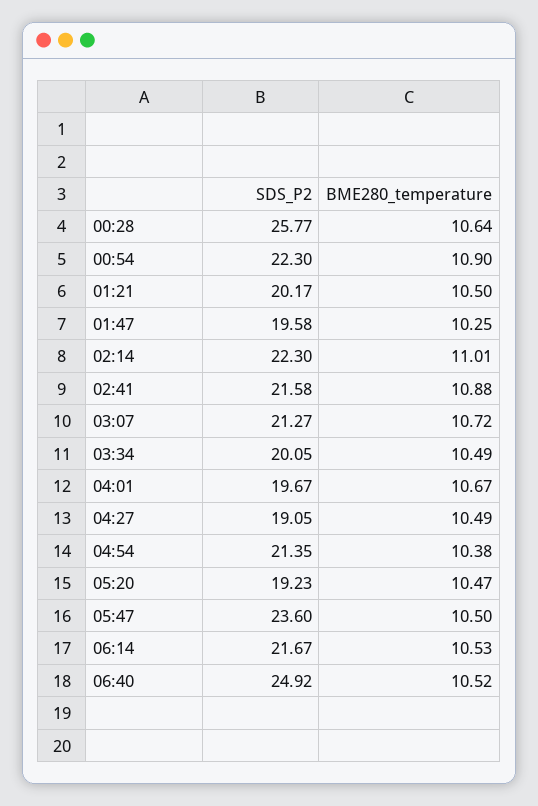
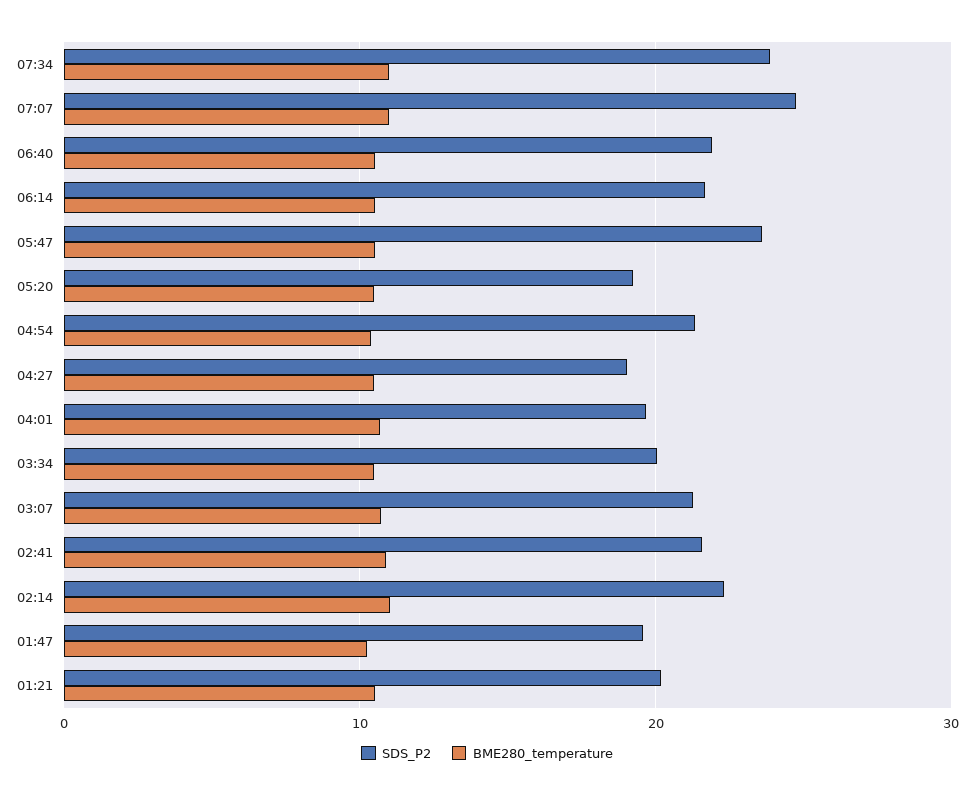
SDS_P2, 00:28: 25.77 -> none
BME280_temperature, 00:28: 10.64 -> none
SDS_P2, 00:54: 22.3 -> none
BME280_temperature, 00:54: 10.9 -> none
SDS_P2, 06:40: 24.92 -> 22
SDS_P2, 07:34: none -> 24
BME280_temperature, 07:34: none -> 11
SDS_P2, 07:07: none -> 25
BME280_temperature, 07:07: none -> 11

